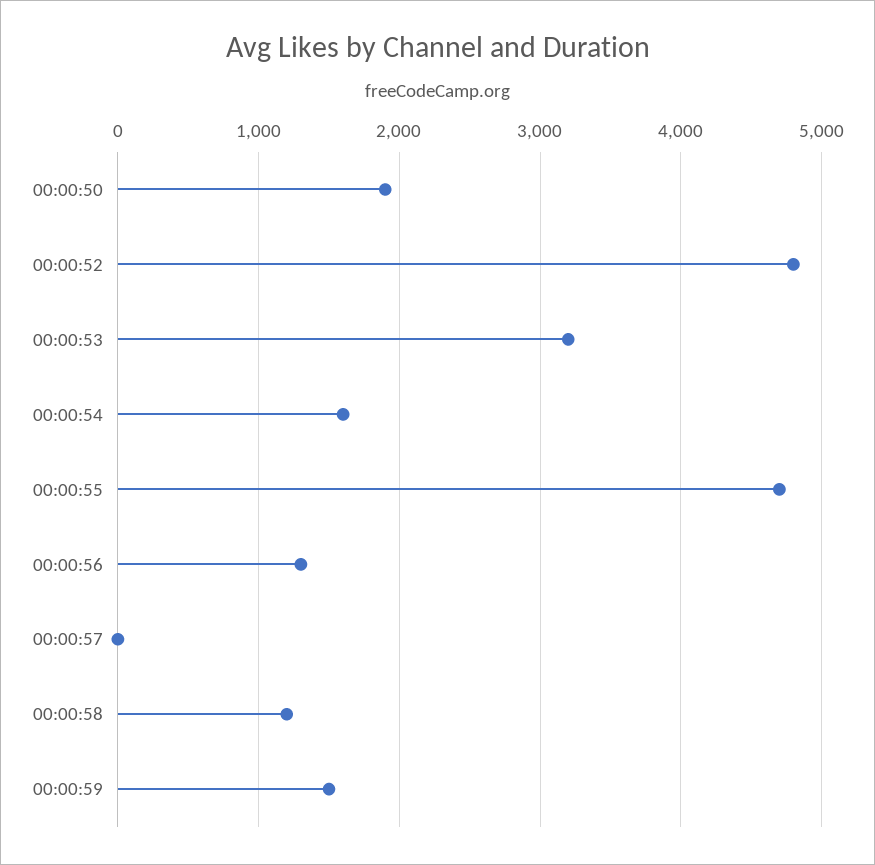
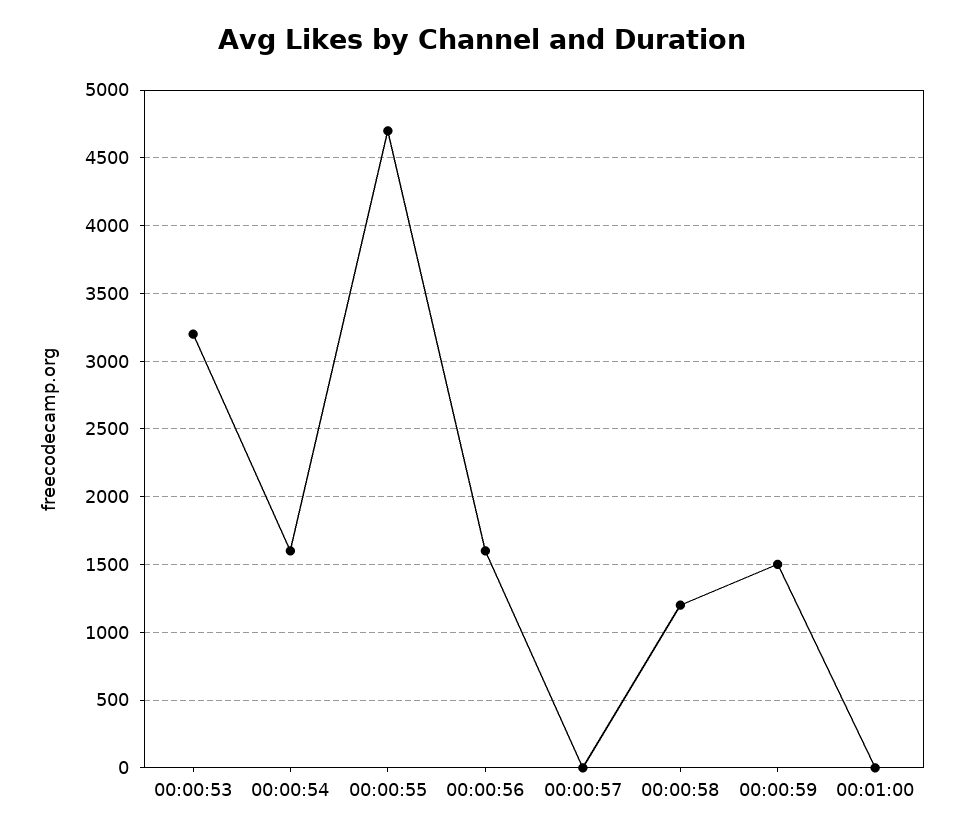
00:00:50: 1900 -> none
00:00:52: 4800 -> none
00:00:56: 1300 -> 1600
00:01:00: none -> 0

